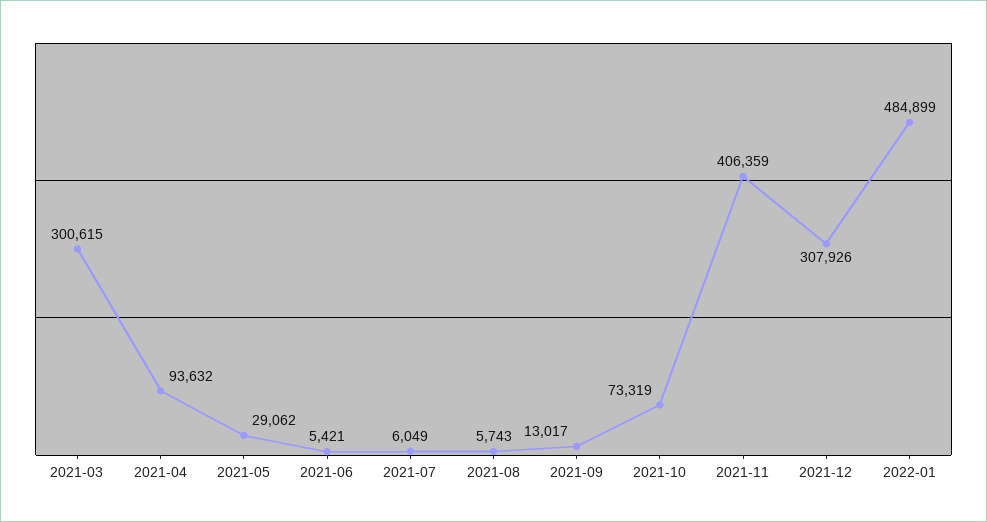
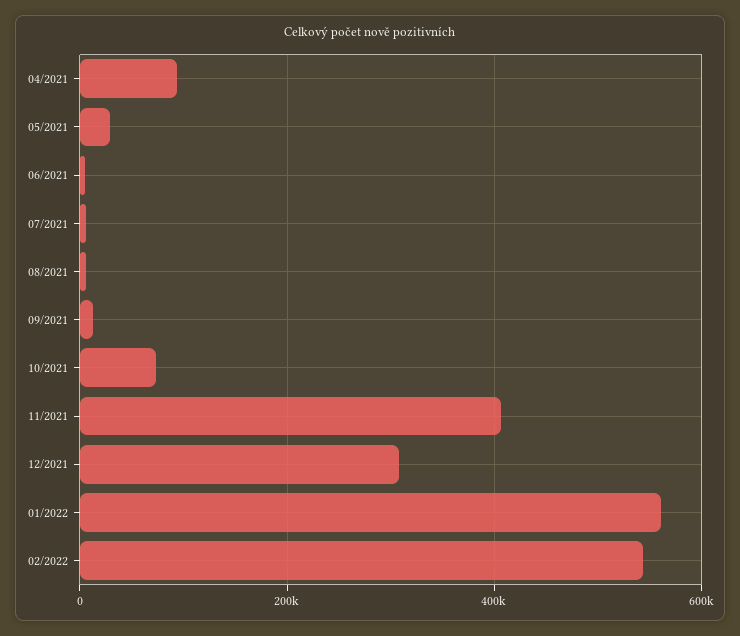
2021-03: 300615 -> none
2022-01: 484899 -> 560000
02/2022: none -> 540000

